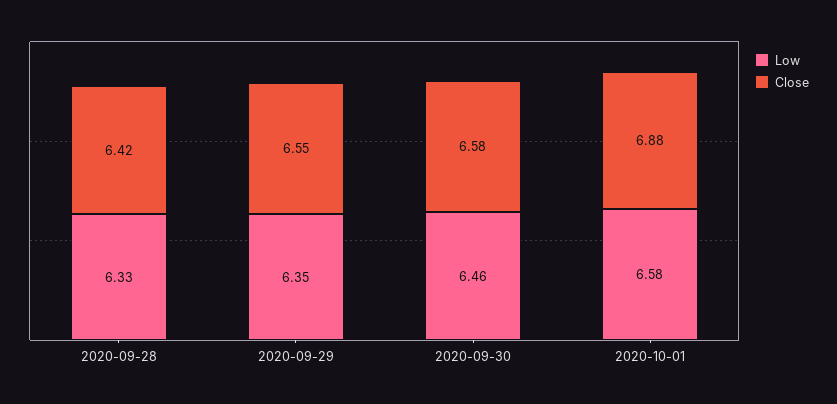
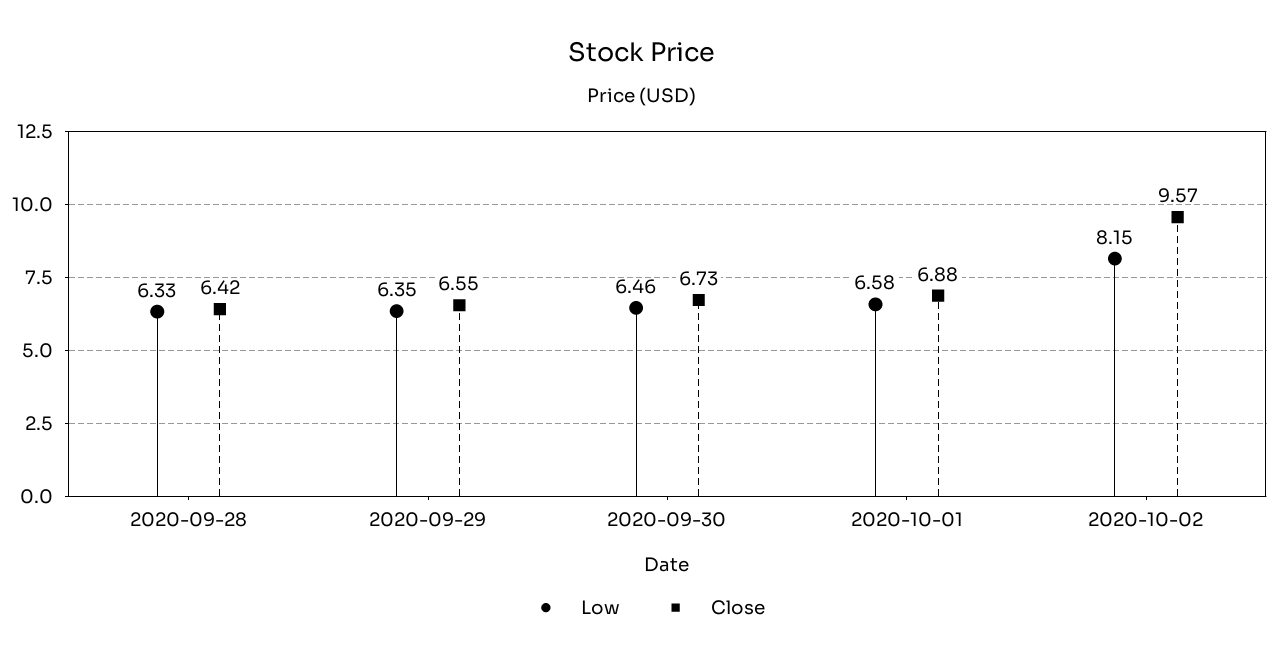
Close, 2020-09-30: 6.58 -> 6.73
Low, 2020-10-02: none -> 8.15
Close, 2020-10-02: none -> 9.57

